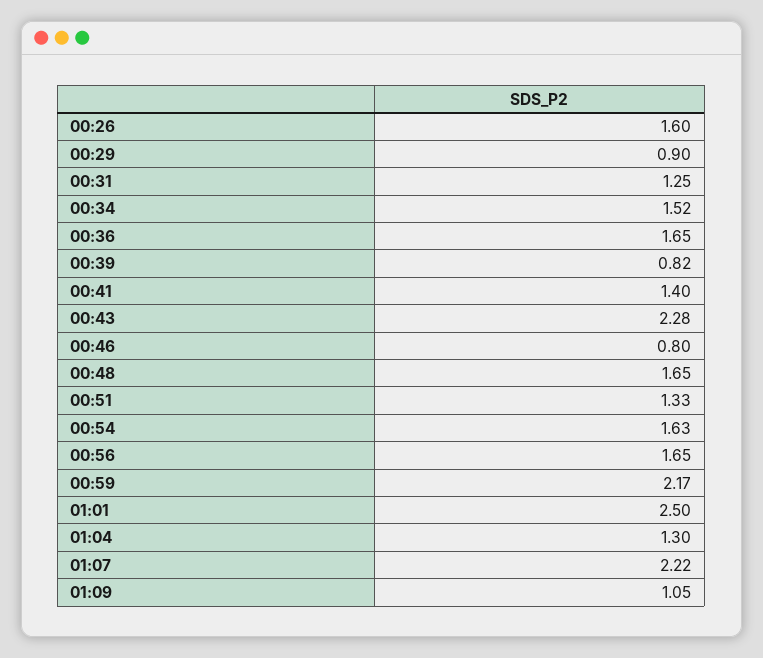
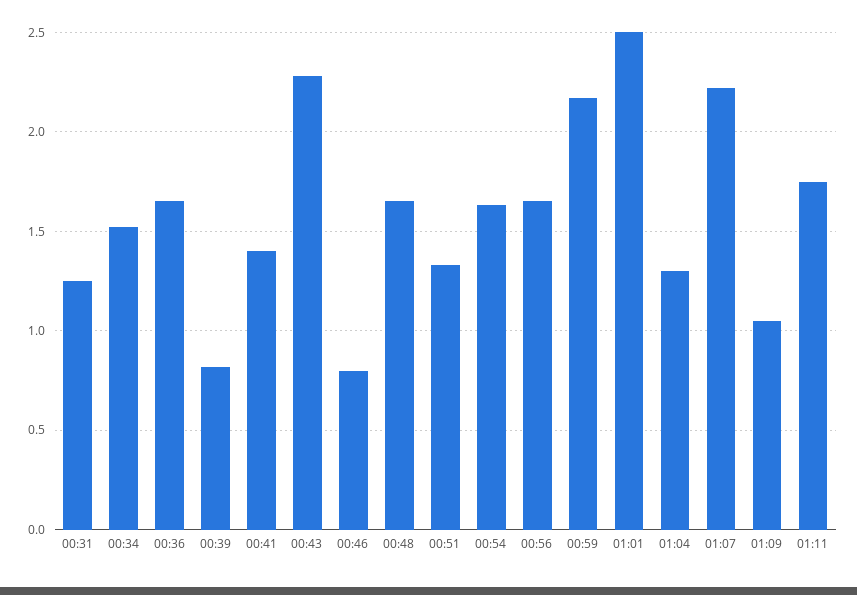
00:26: 1.6 -> none
00:29: 0.9 -> none
01:11: none -> 1.75

